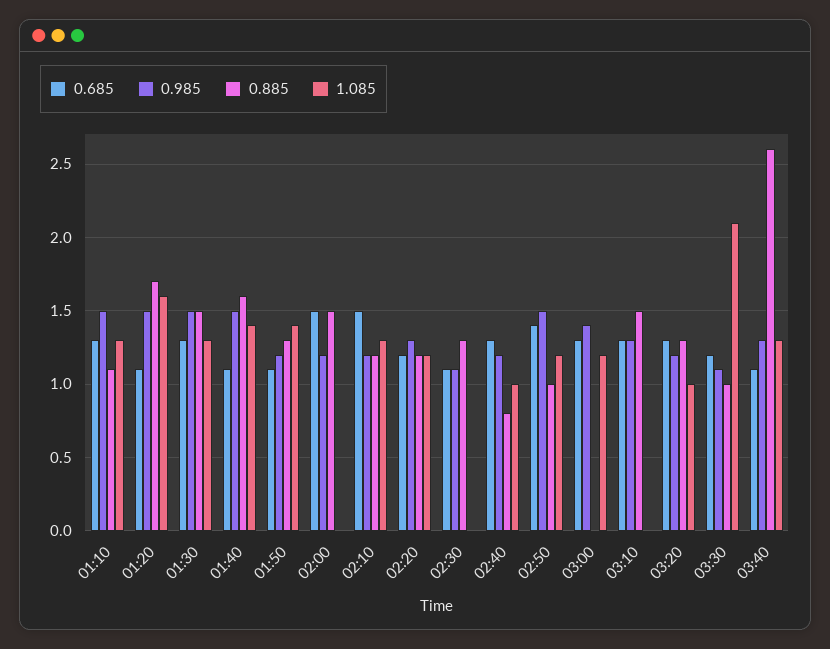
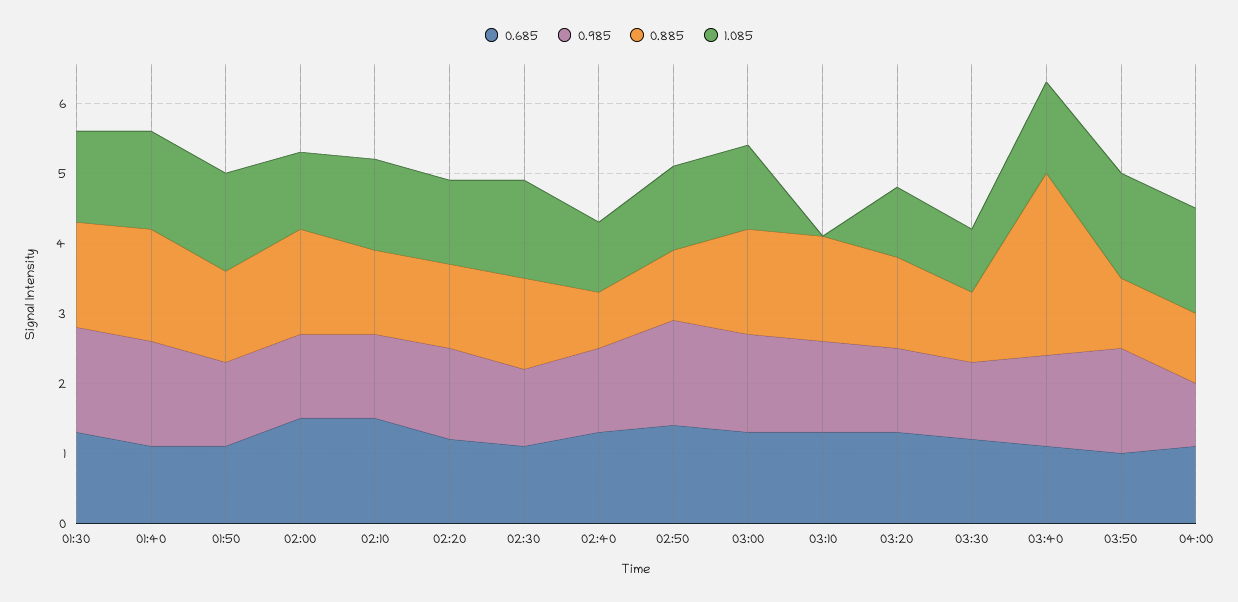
0.685, 01:10: 1.3 -> none
0.985, 01:10: 1.5 -> none
0.885, 01:10: 1.1 -> none
1.085, 01:10: 1.3 -> none
0.685, 01:20: 1.1 -> none
0.985, 01:20: 1.5 -> none
0.885, 01:20: 1.7 -> none
1.085, 01:20: 1.6 -> none
1.085, 02:00: 0 -> 1
1.085, 02:30: 0 -> 1.5
0.885, 03:00: 0 -> 1.5
1.085, 03:30: 2.1 -> 1
0.685, 03:50: none -> 1
0.985, 03:50: none -> 1.5
0.885, 03:50: none -> 1
1.085, 03:50: none -> 1.5
0.685, 04:00: none -> 1
0.985, 04:00: none -> 1
0.885, 04:00: none -> 1
1.085, 04:00: none -> 1.5

